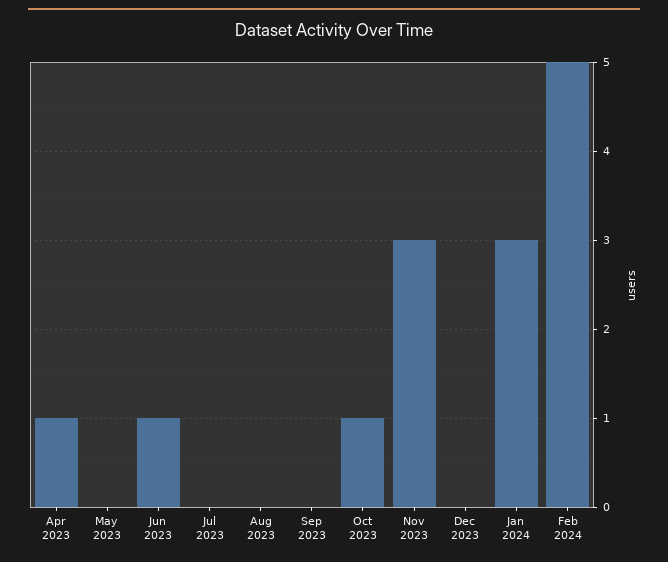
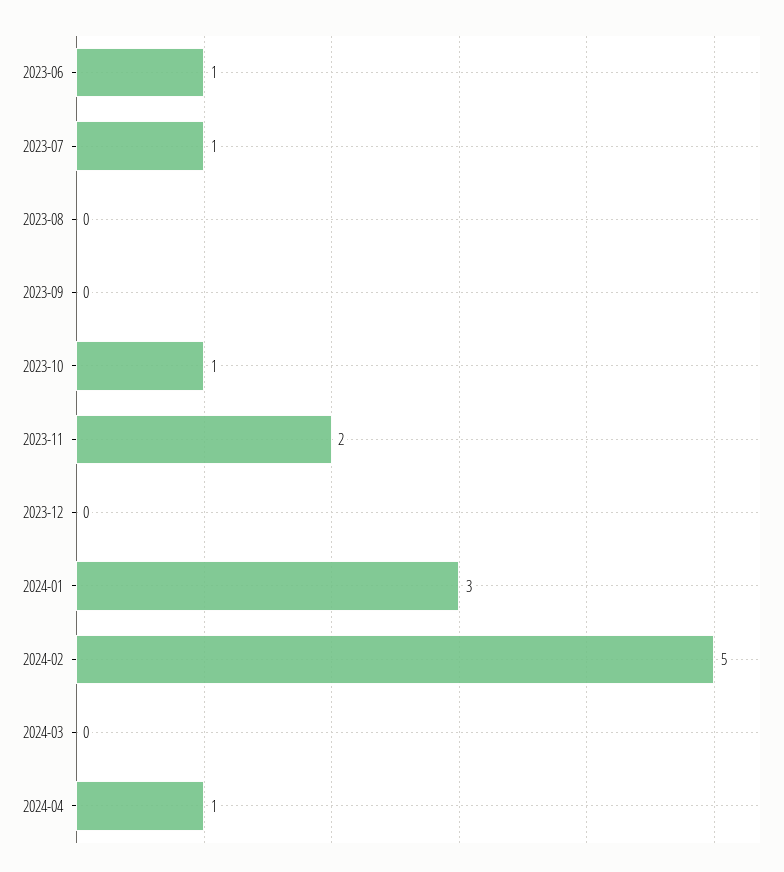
Apr 2023: 1 -> none
May 2023: 0 -> none
Jul 2023: 0 -> 1
Nov 2023: 3 -> 2
2024-03: none -> 0
2024-04: none -> 1

